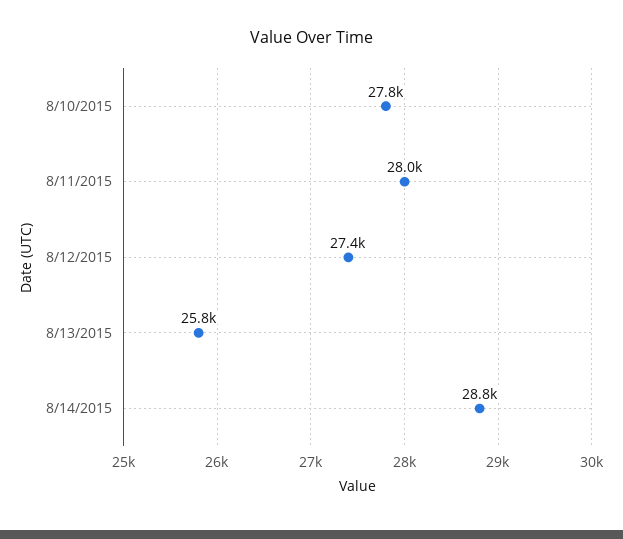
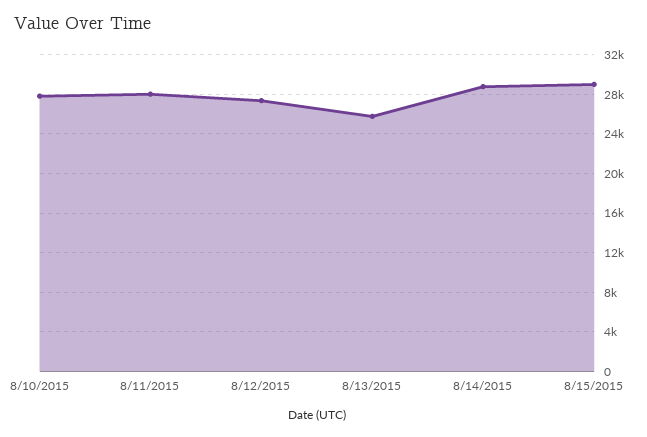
8/15/2015: none -> 29000

